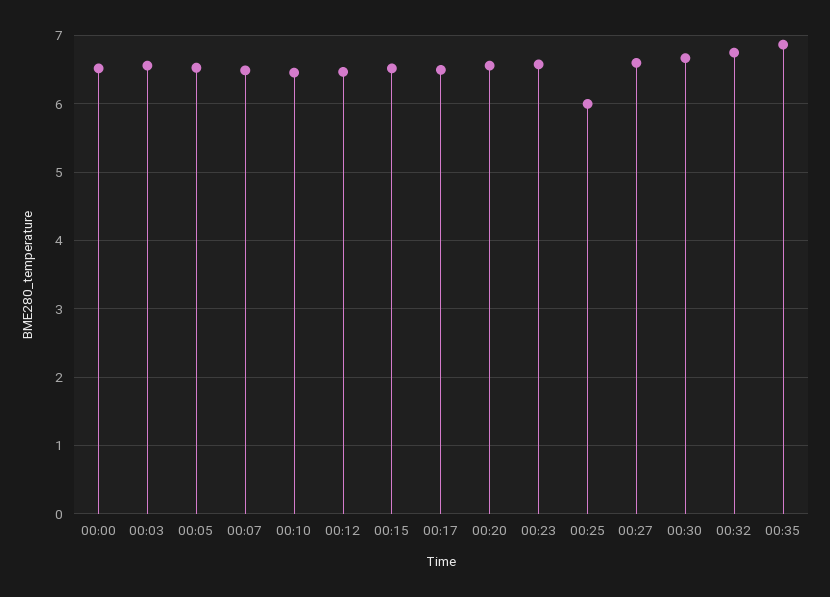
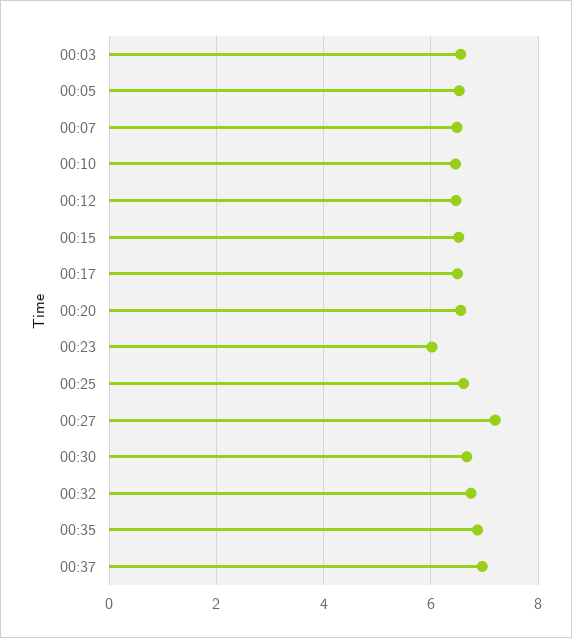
00:00: 6.5 -> none
00:23: 6.6 -> 6
00:25: 6 -> 6.6
00:27: 6.6 -> 7.2
00:37: none -> 7

